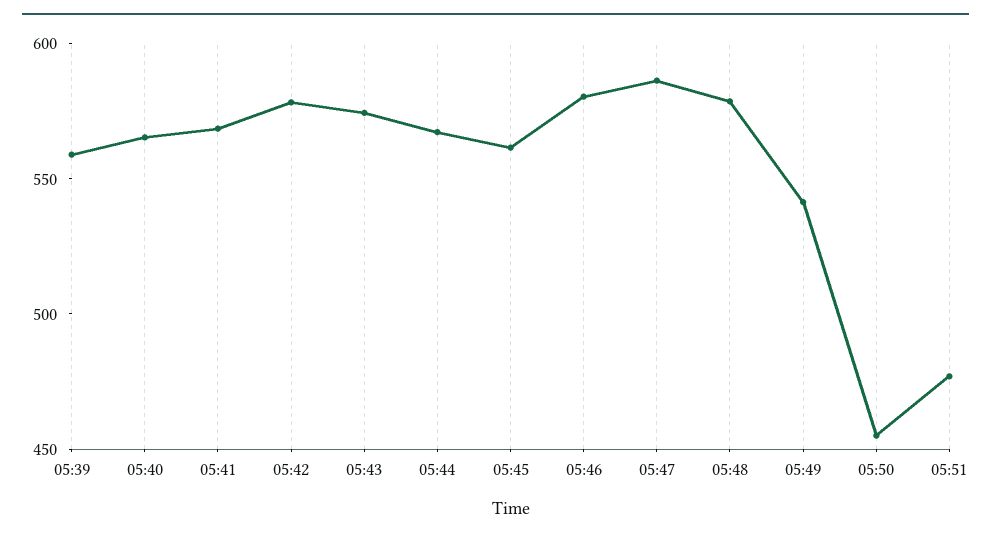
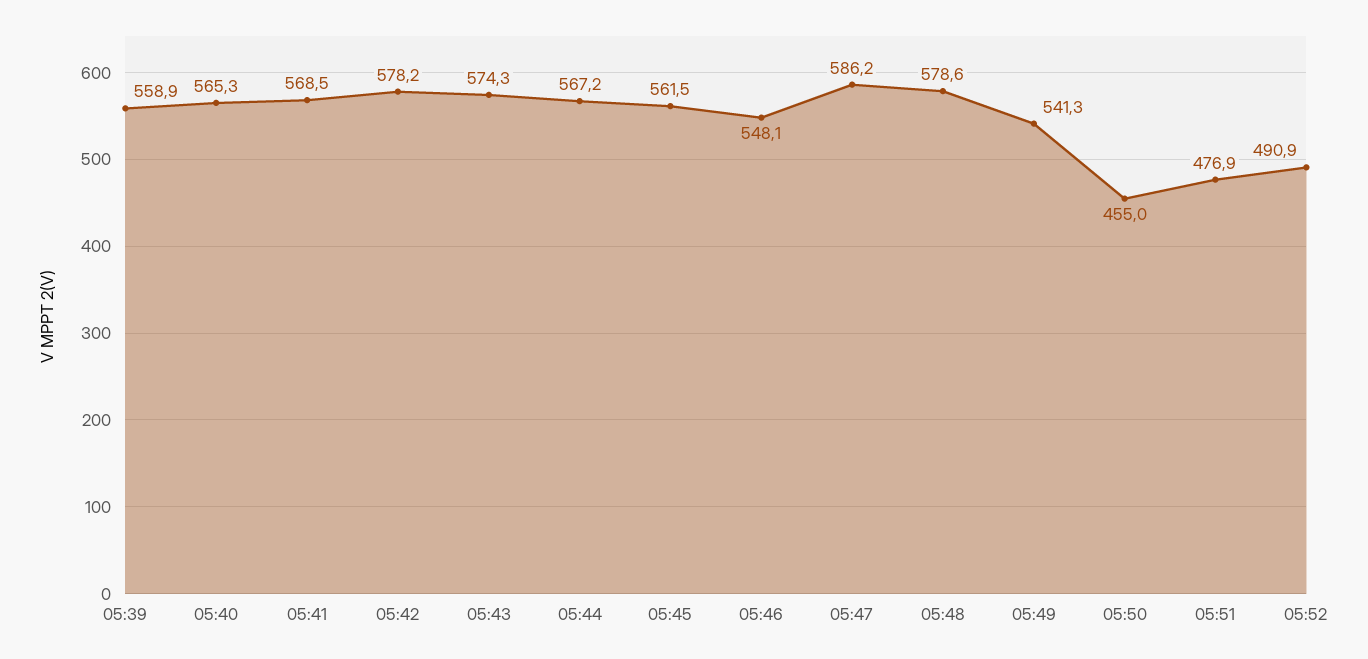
05:46: 580 -> 548.1
05:52: none -> 490.9

